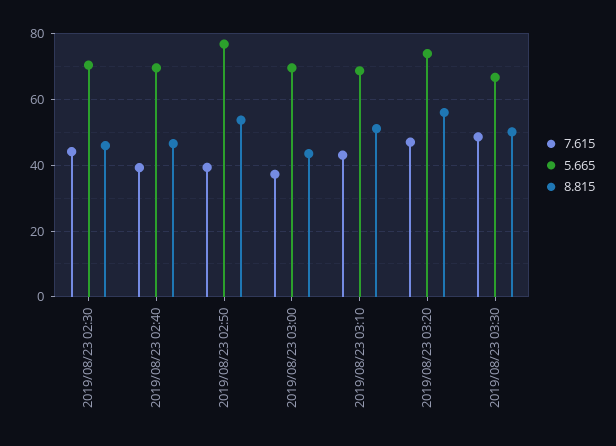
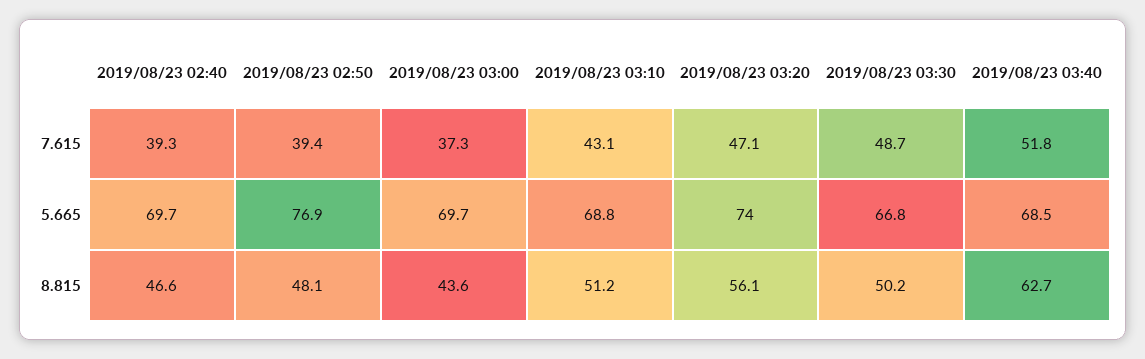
7.615, 2019/08/23 02:30: 44 -> none
5.665, 2019/08/23 02:30: 70 -> none
8.815, 2019/08/23 02:30: 46 -> none
8.815, 2019/08/23 02:50: 54 -> 48.1
7.615, 2019/08/23 03:40: none -> 51.8
5.665, 2019/08/23 03:40: none -> 68.5
8.815, 2019/08/23 03:40: none -> 62.7

